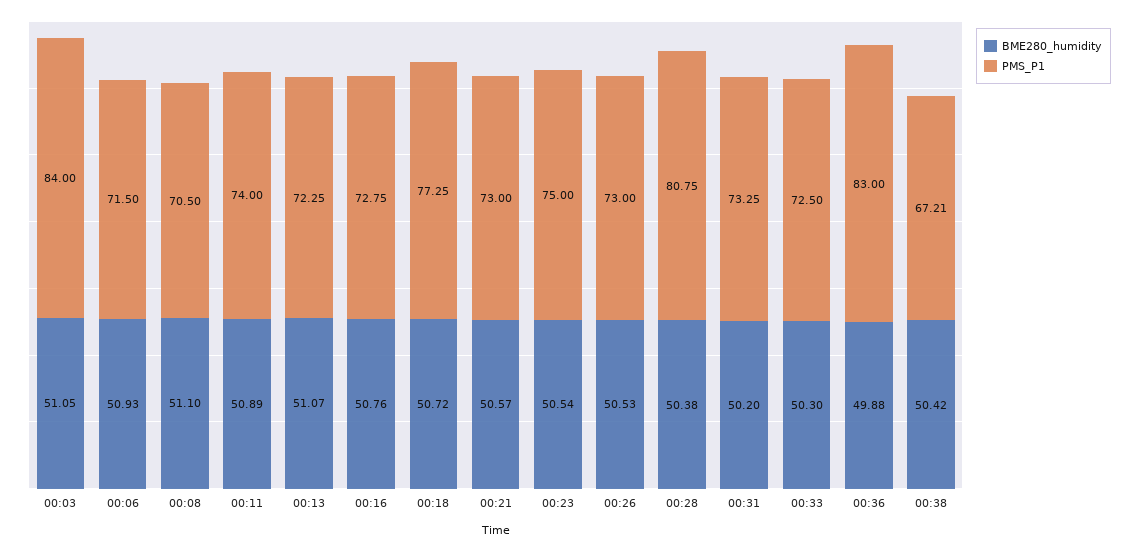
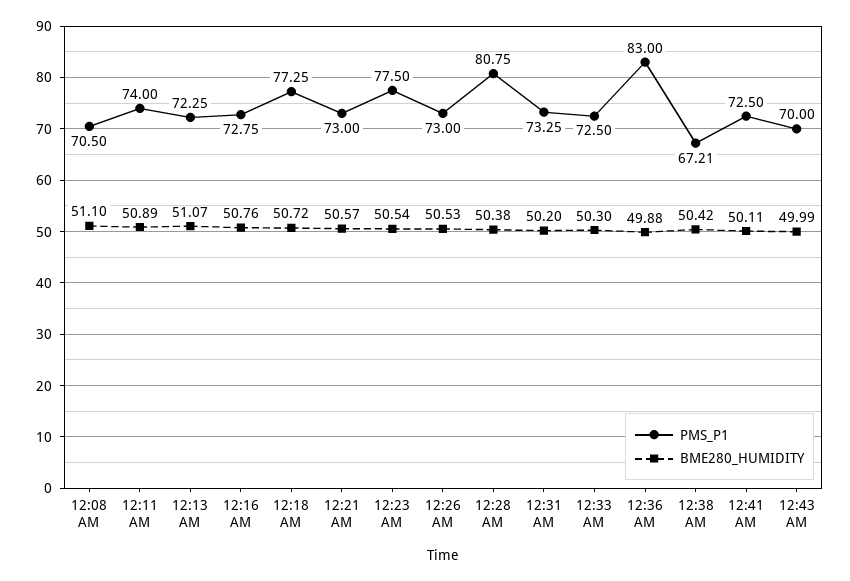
BME280_humidity, 00:03: 51.05 -> none
PMS_P1, 00:03: 84 -> none
BME280_humidity, 00:06: 50.93 -> none
PMS_P1, 00:06: 71.5 -> none
PMS_P1, 00:23: 75 -> 77.5
PMS_P1, 12:41 AM: none -> 72.5
BME280_humidity, 12:41 AM: none -> 50.11
PMS_P1, 12:43 AM: none -> 70
BME280_humidity, 12:43 AM: none -> 49.99

